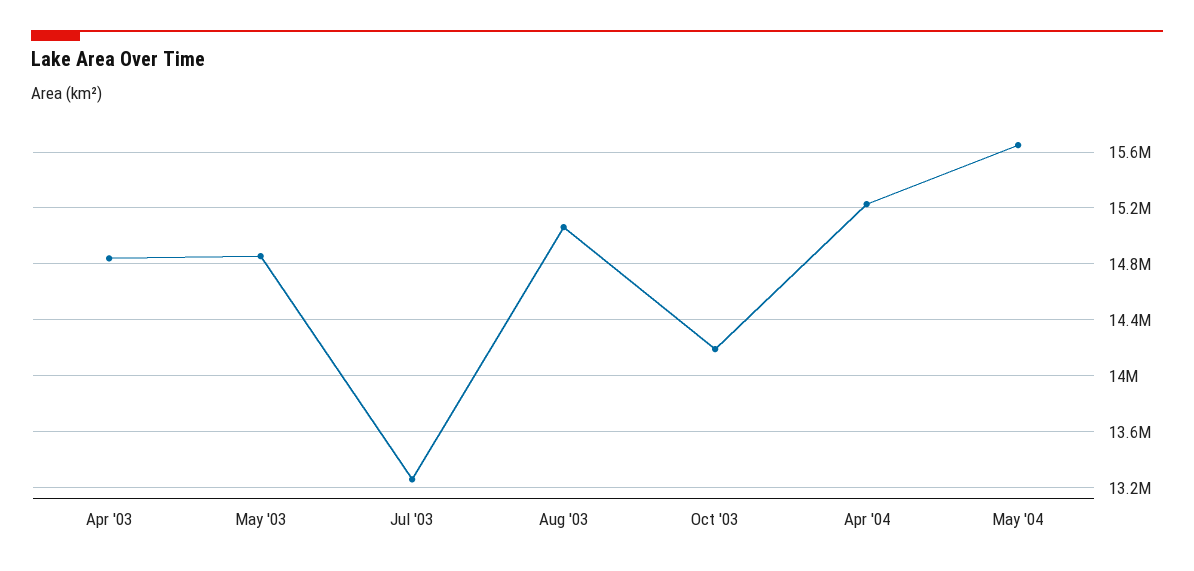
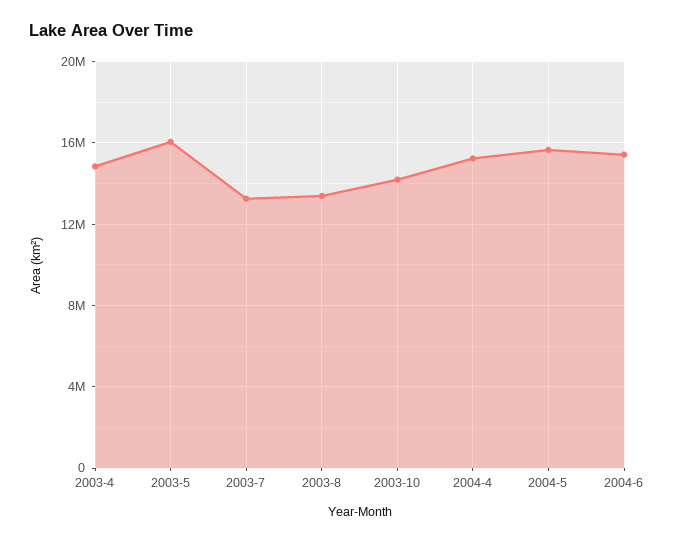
May '03: 14850000 -> 16000000
Aug '03: 15050000 -> 13500000
2004-6: none -> 15500000

